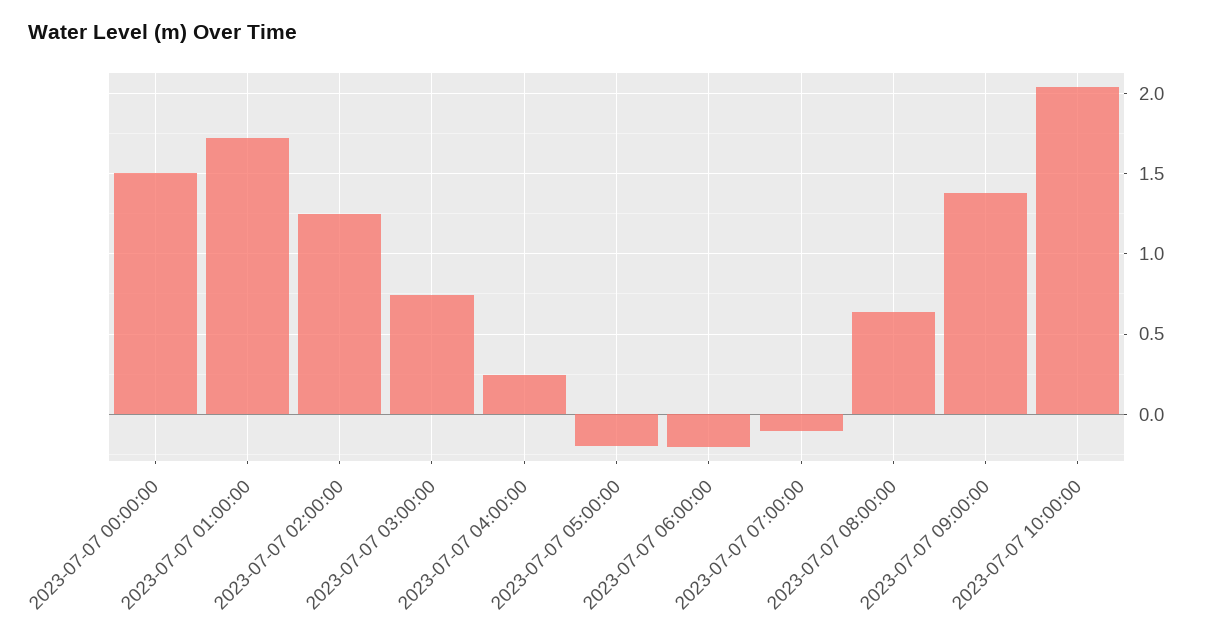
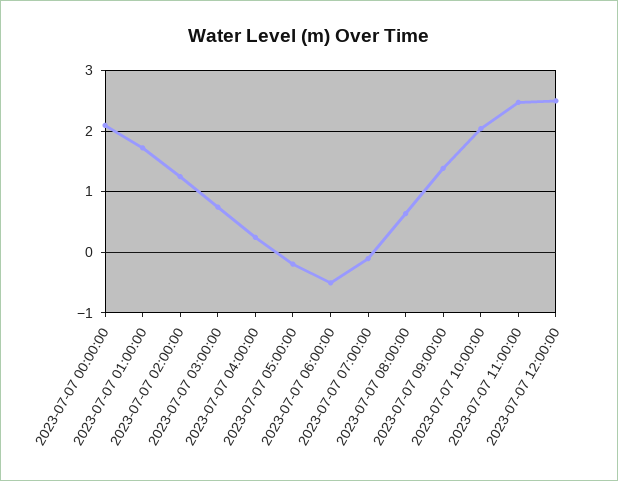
2023-07-07 00:00:00: 1.5 -> 2.1
2023-07-07 06:00:00: -0.2 -> -0.5
2023-07-07 11:00:00: none -> 2.5
2023-07-07 12:00:00: none -> 2.5

